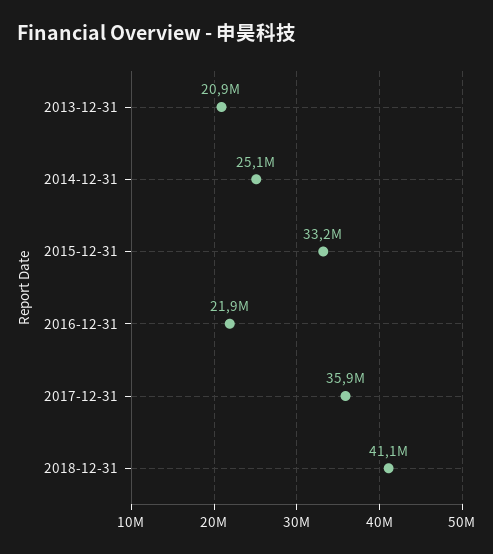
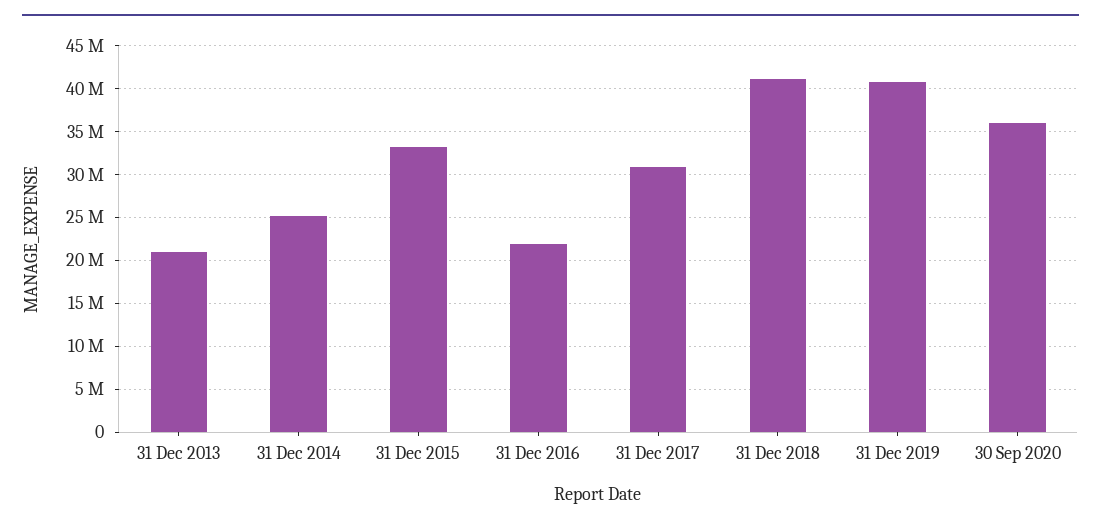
2017-12-31: 35900000 -> 31000000
31 Dec 2019: none -> 41000000
30 Sep 2020: none -> 36000000

